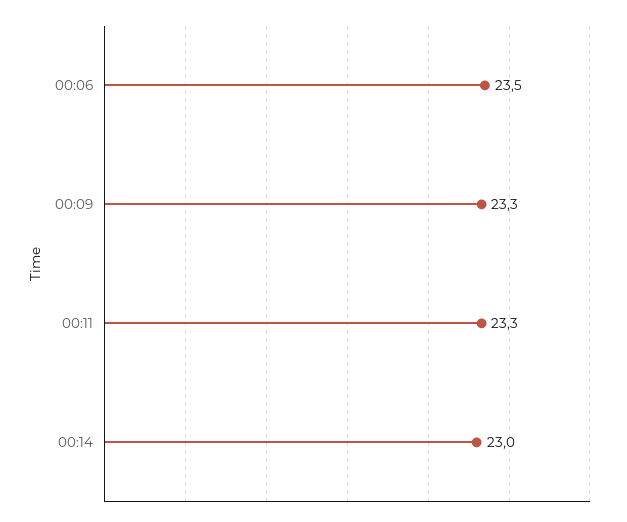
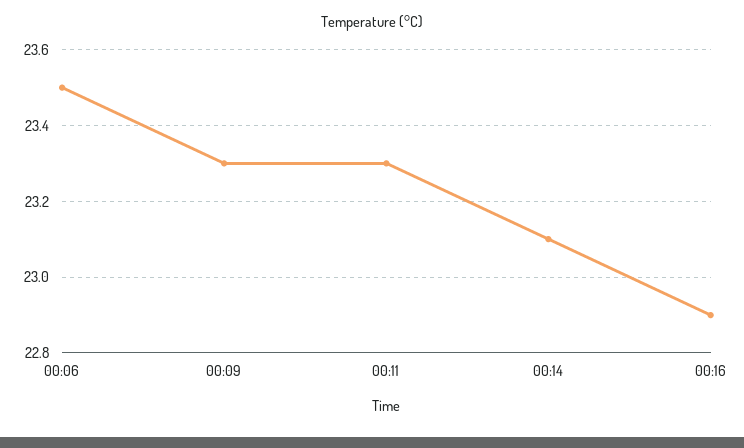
00:14: 23 -> 23.1
00:16: none -> 22.9

